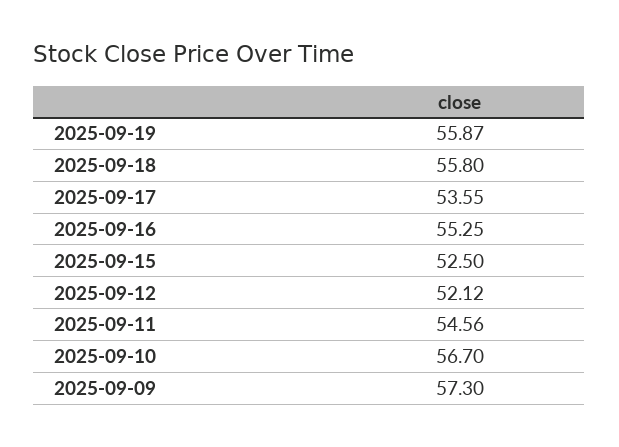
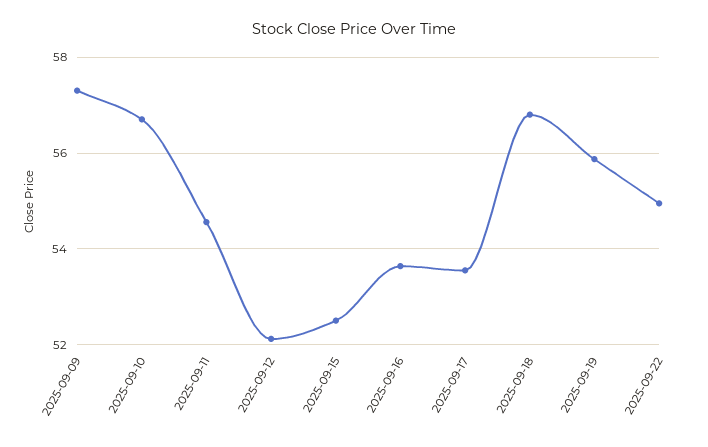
2025-09-18: 55.8 -> 56.8
2025-09-16: 55.25 -> 53.6
2025-09-22: none -> 55

